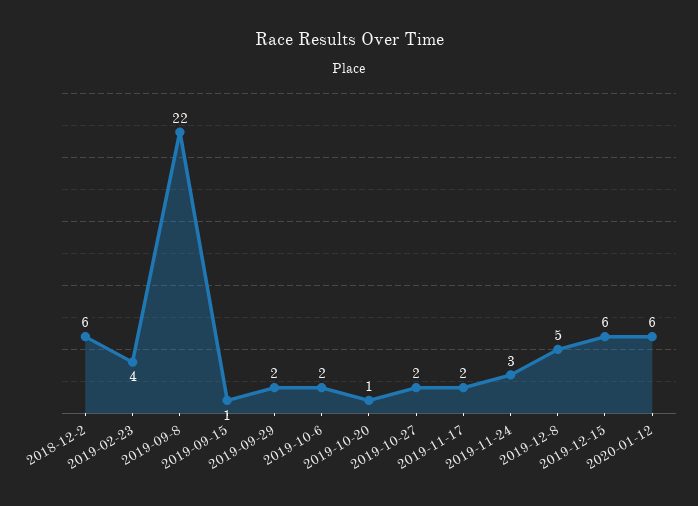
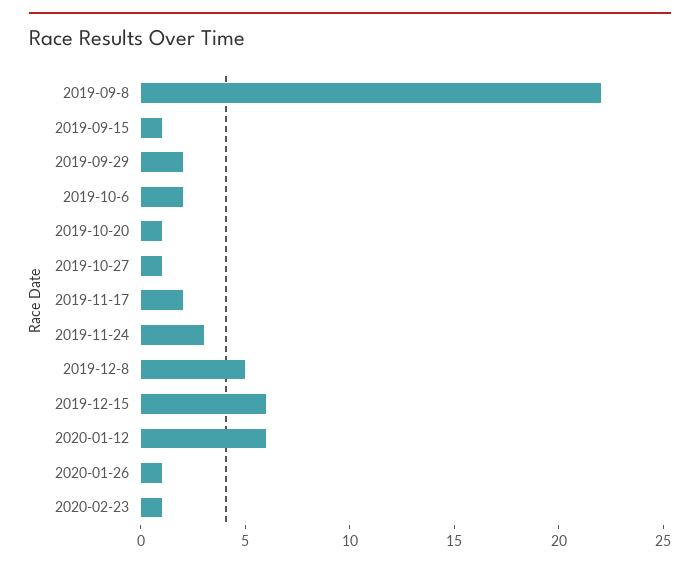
2018-12-2: 6 -> none
2019-02-23: 4 -> none
2019-10-27: 2 -> 1
2020-01-26: none -> 1
2020-02-23: none -> 1

